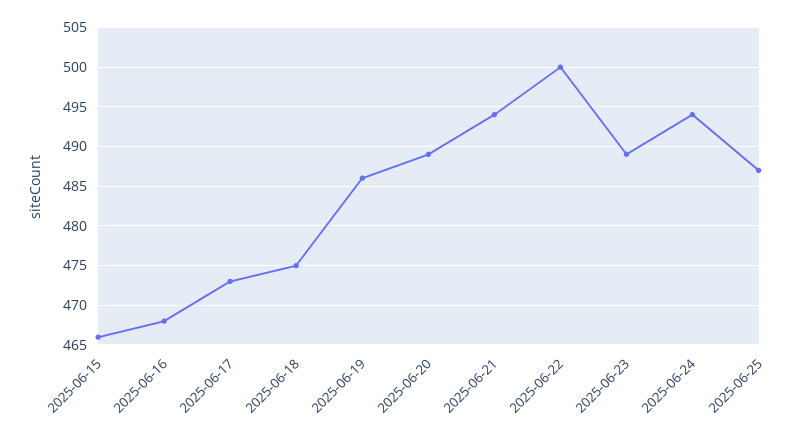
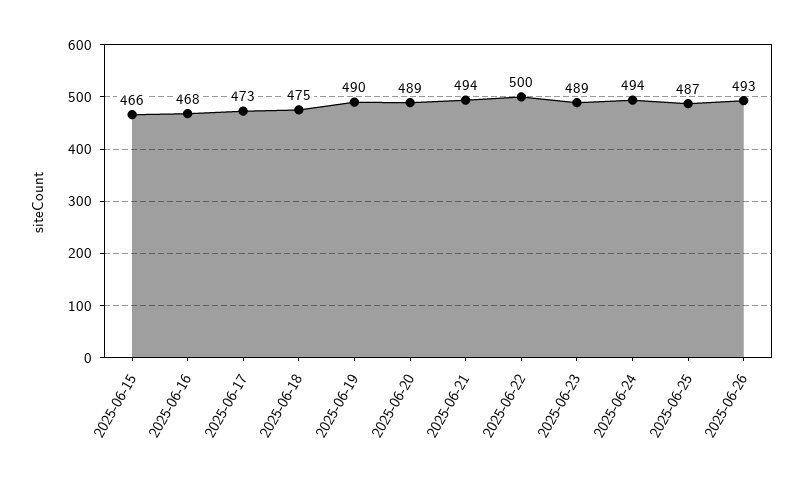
2025-06-19: 486 -> 490
2025-06-26: none -> 493

